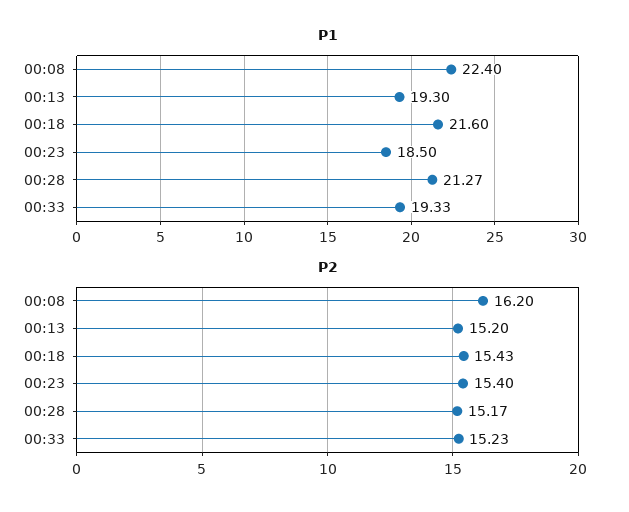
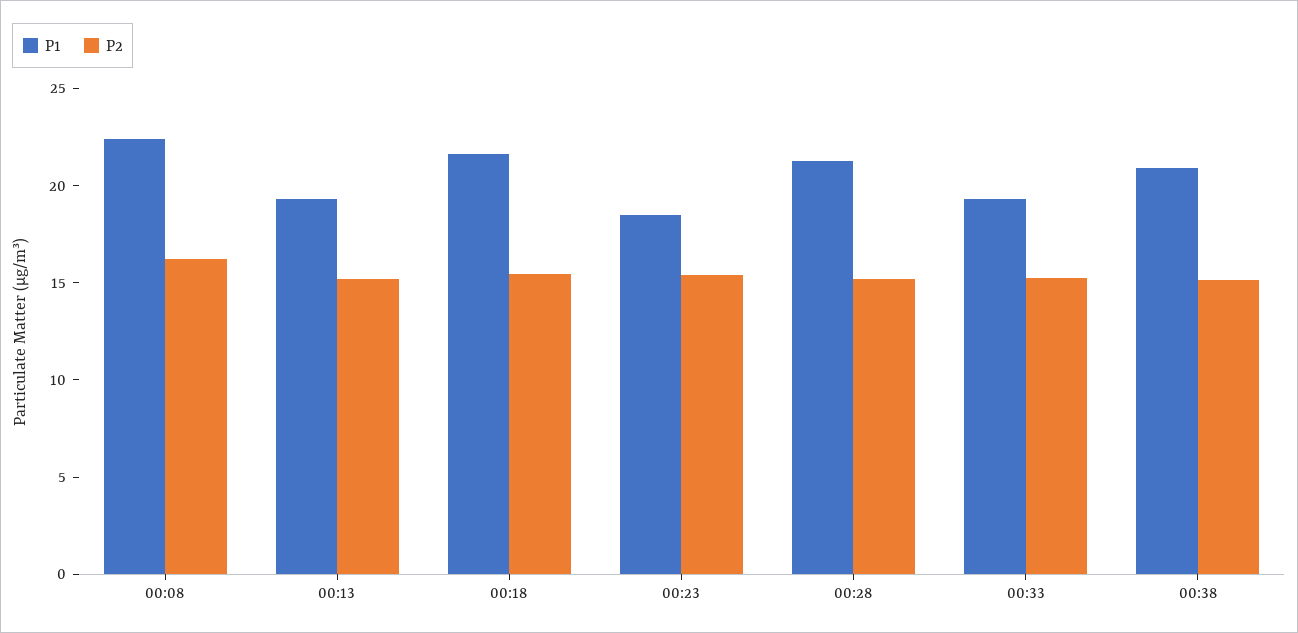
P1, 00:38: none -> 21
P2, 00:38: none -> 15

